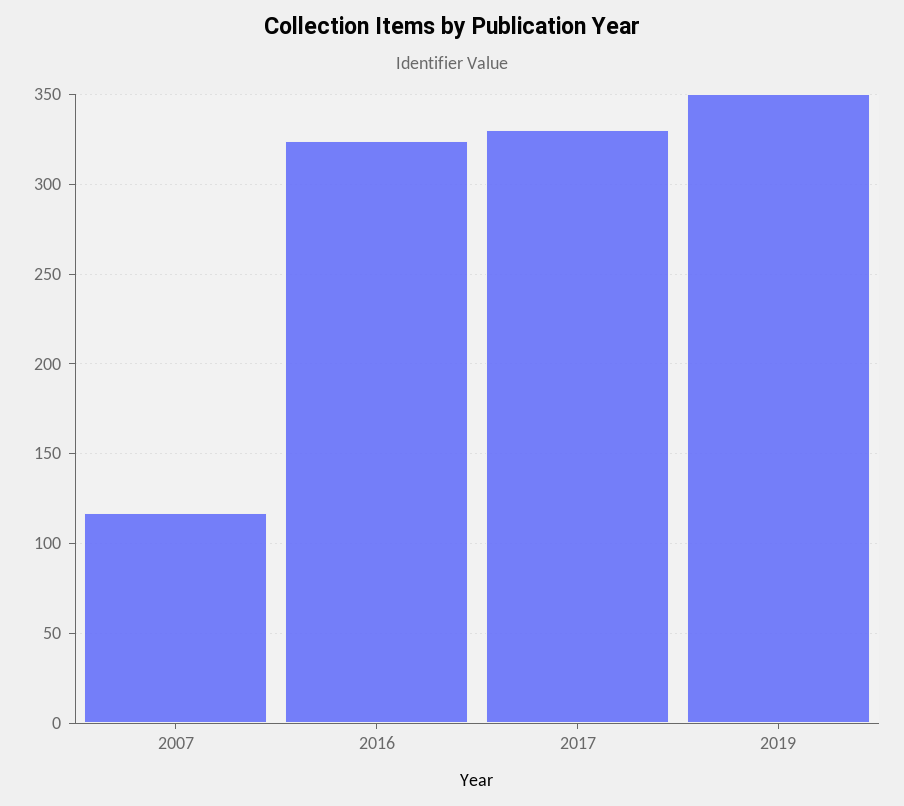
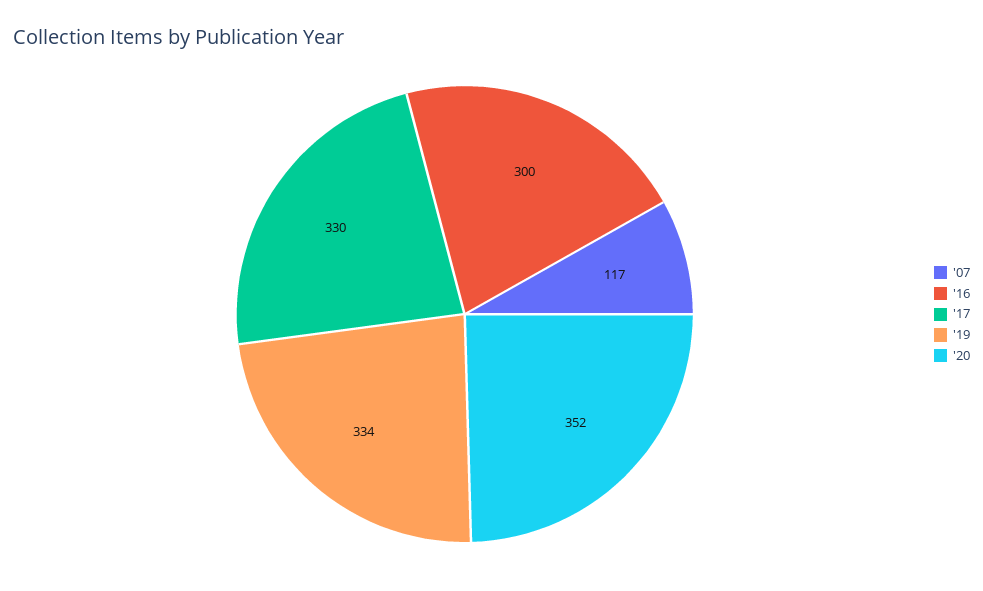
2016: 325 -> 300
2019: 350 -> 334
'20: none -> 352

